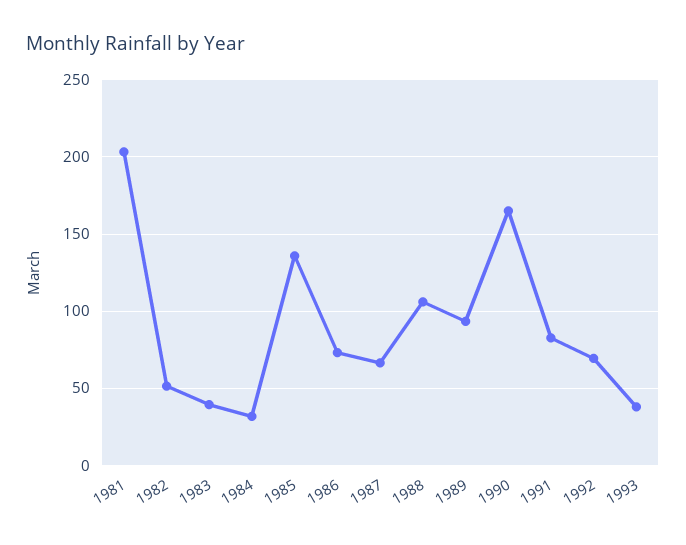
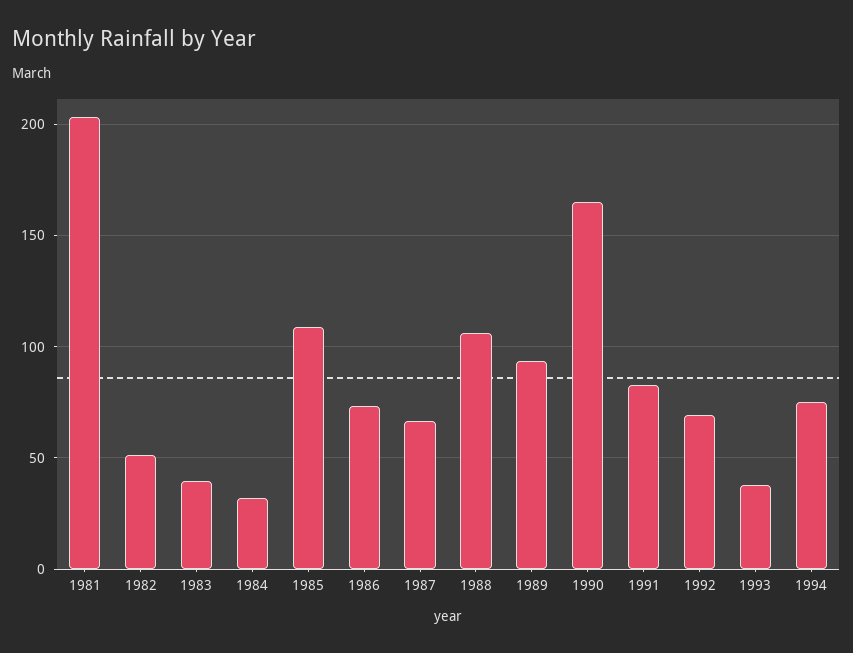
1985: 135 -> 110
1994: none -> 75

